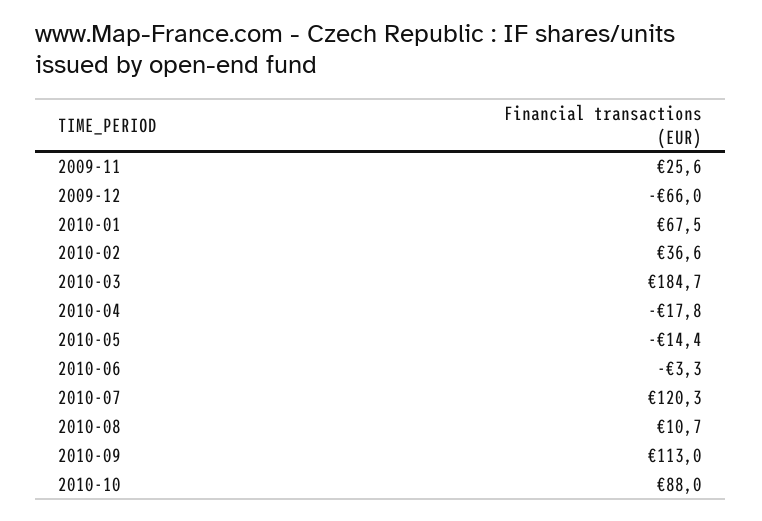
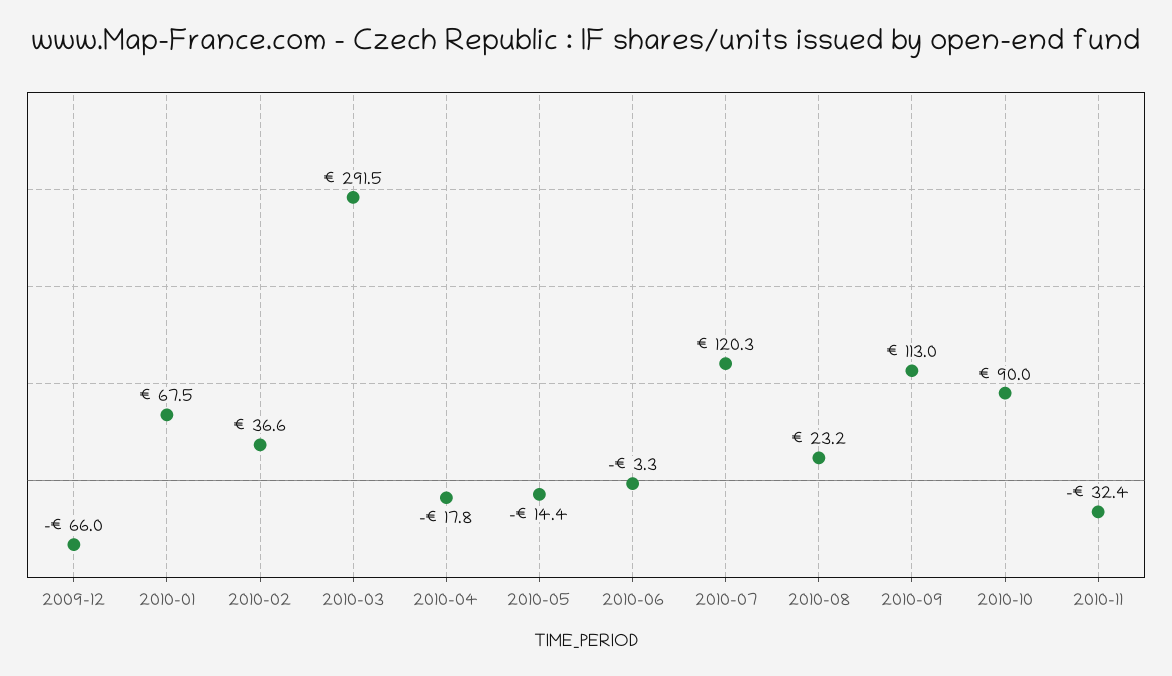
2009-11: 25.6 -> none
2010-03: 184.7 -> 291.5
2010-08: 10.7 -> 23.2
2010-10: 88 -> 90
2010-11: none -> -32.4

